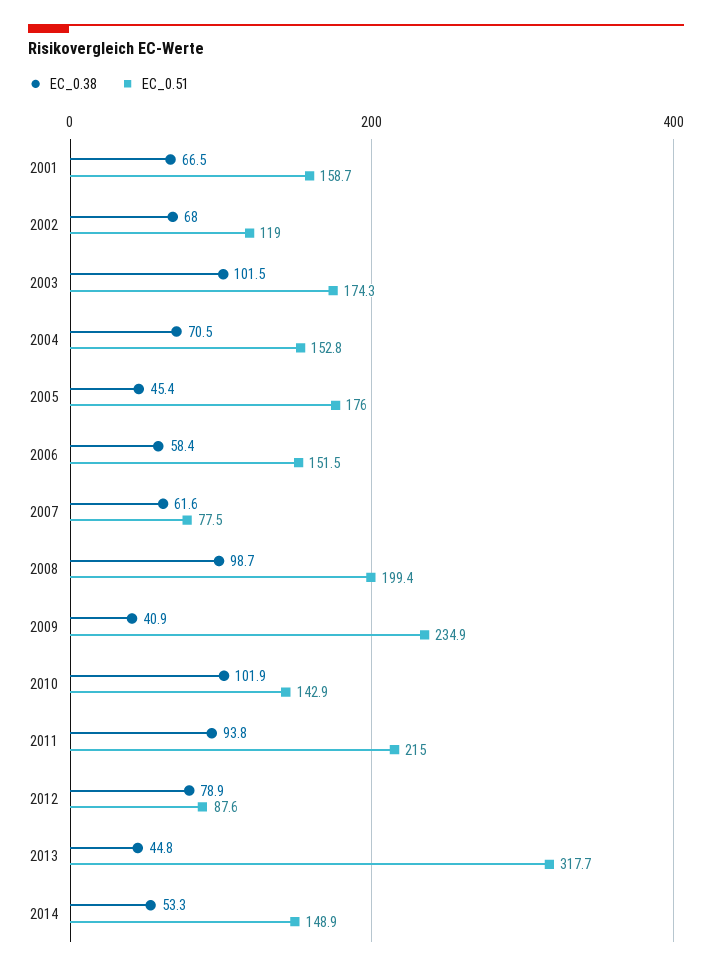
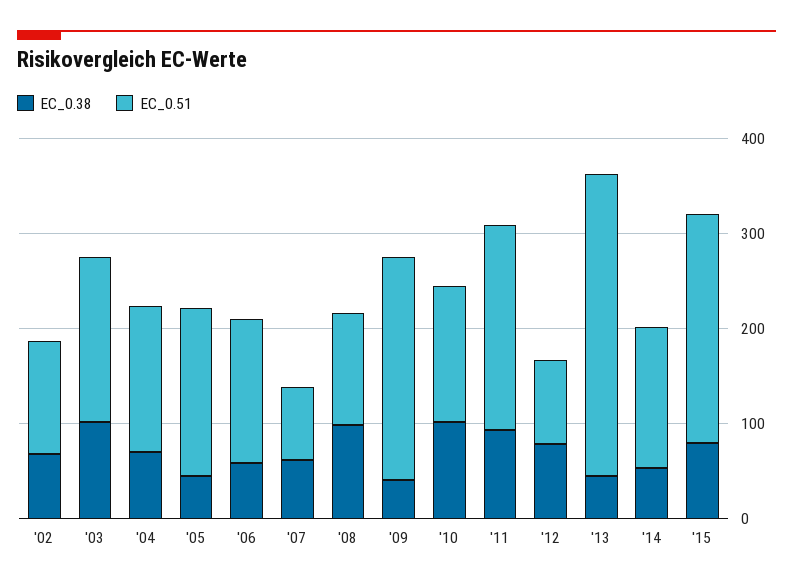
EC_0.38, 2001: 66.5 -> none
EC_0.51, 2001: 158.7 -> none
EC_0.51, 2008: 199.4 -> 120
EC_0.38, '15: none -> 80
EC_0.51, '15: none -> 240

